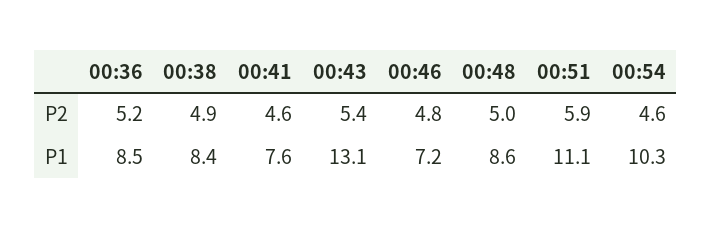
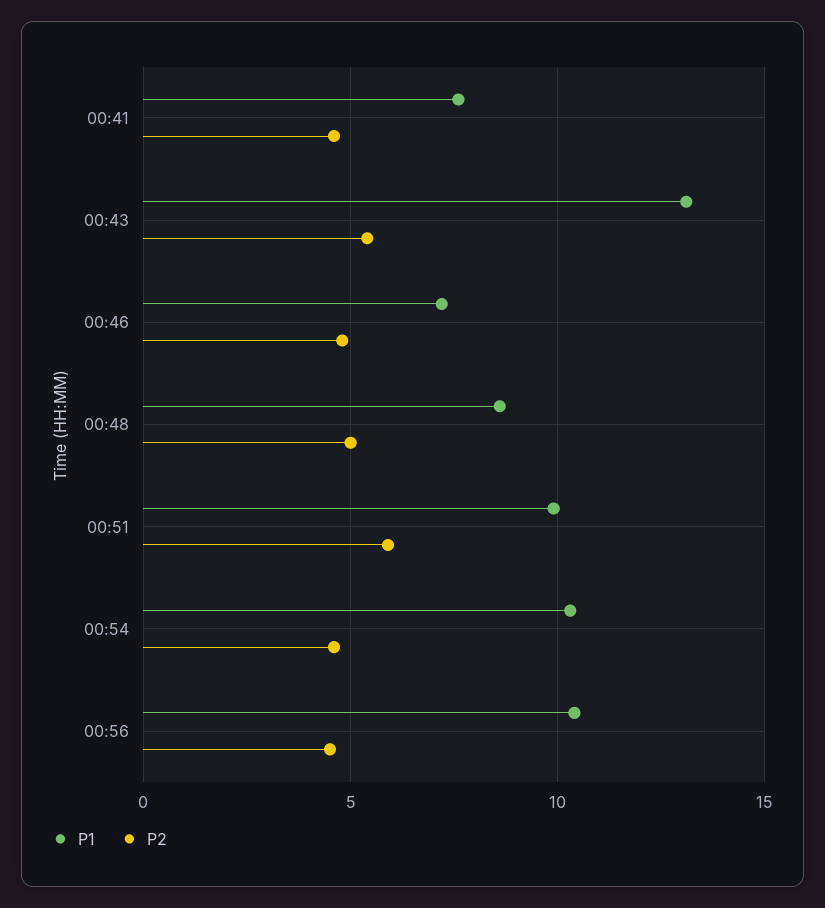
P2, 00:36: 5.2 -> none
P2, 00:38: 4.9 -> none
P1, 00:36: 8.5 -> none
P1, 00:38: 8.4 -> none
P1, 00:51: 11.1 -> 10
P1, 00:56: none -> 10.5
P2, 00:56: none -> 4.5

